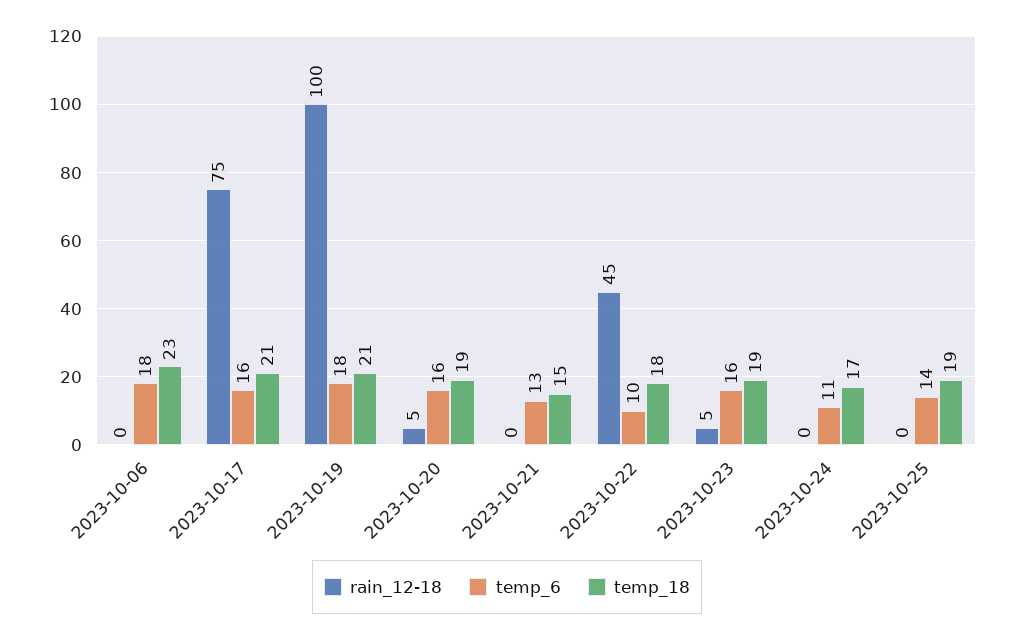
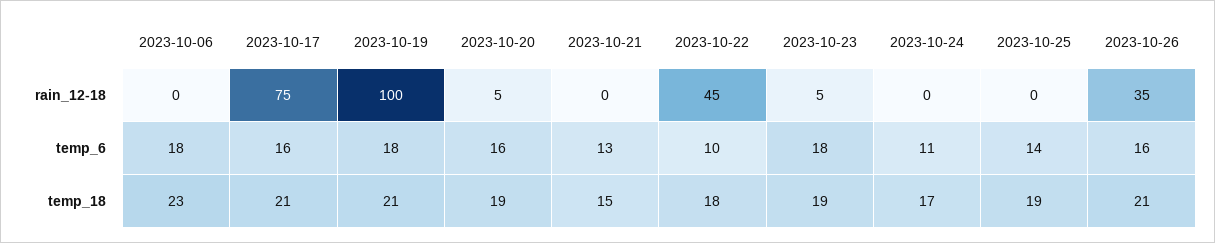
temp_6, 2023-10-23: 16 -> 18
rain_12-18, 2023-10-26: none -> 35
temp_6, 2023-10-26: none -> 16
temp_18, 2023-10-26: none -> 21

